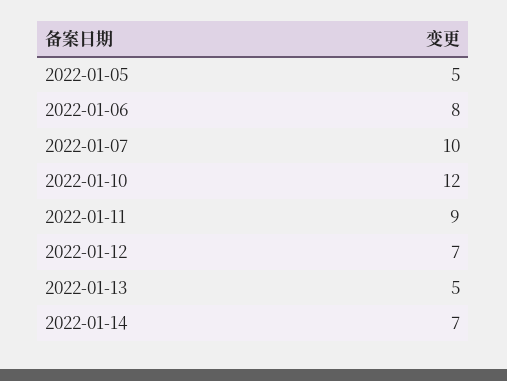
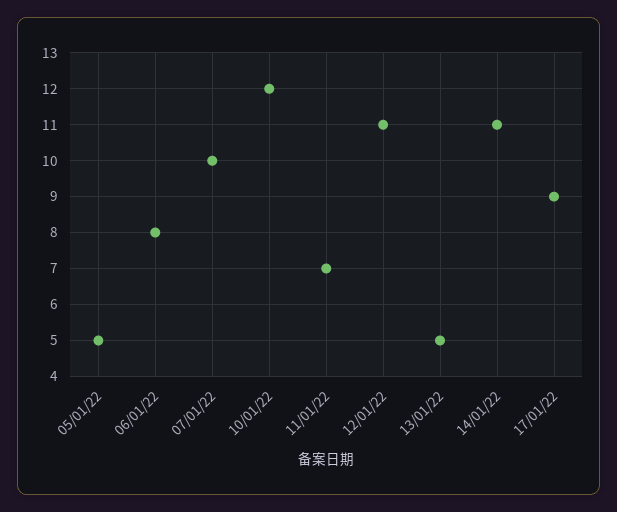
2022-01-11: 9 -> 7
2022-01-12: 7 -> 11
2022-01-14: 7 -> 11
17/01/22: none -> 9

